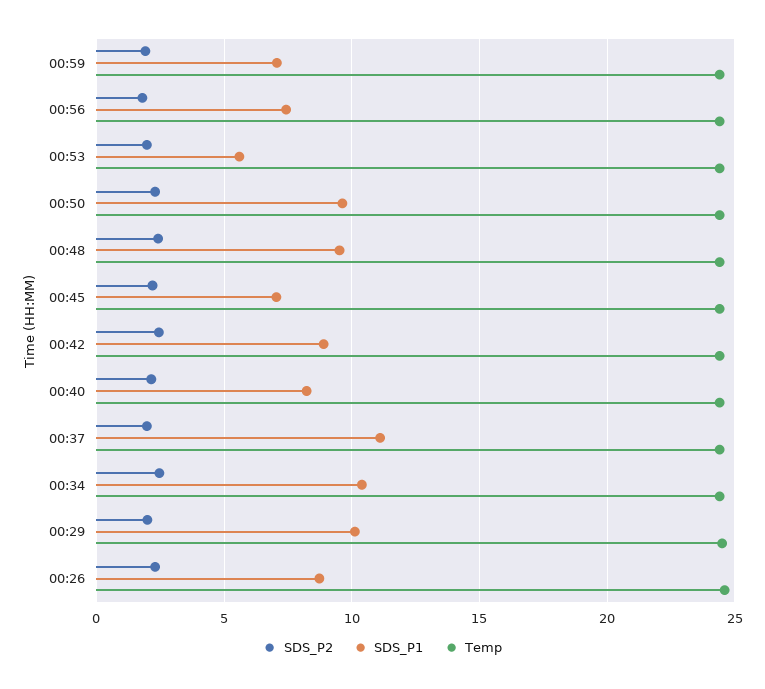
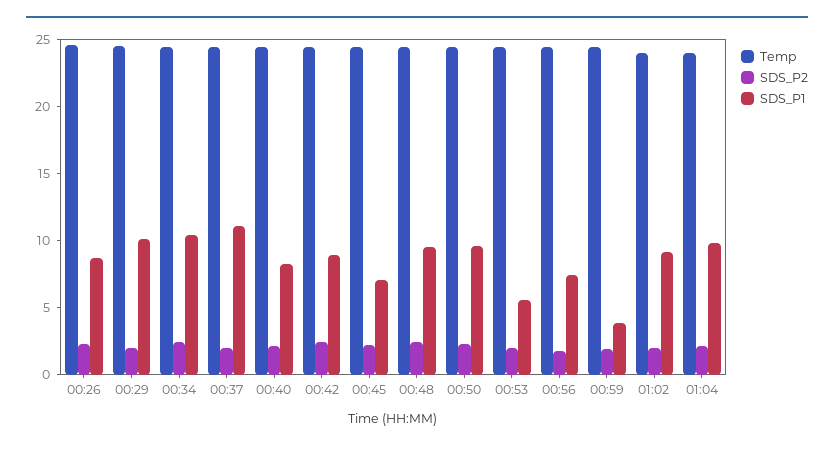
SDS_P1, 00:59: 7 -> 4
Temp, 01:02: none -> 24
SDS_P2, 01:02: none -> 2
SDS_P1, 01:02: none -> 9
Temp, 01:04: none -> 24
SDS_P2, 01:04: none -> 2
SDS_P1, 01:04: none -> 10

